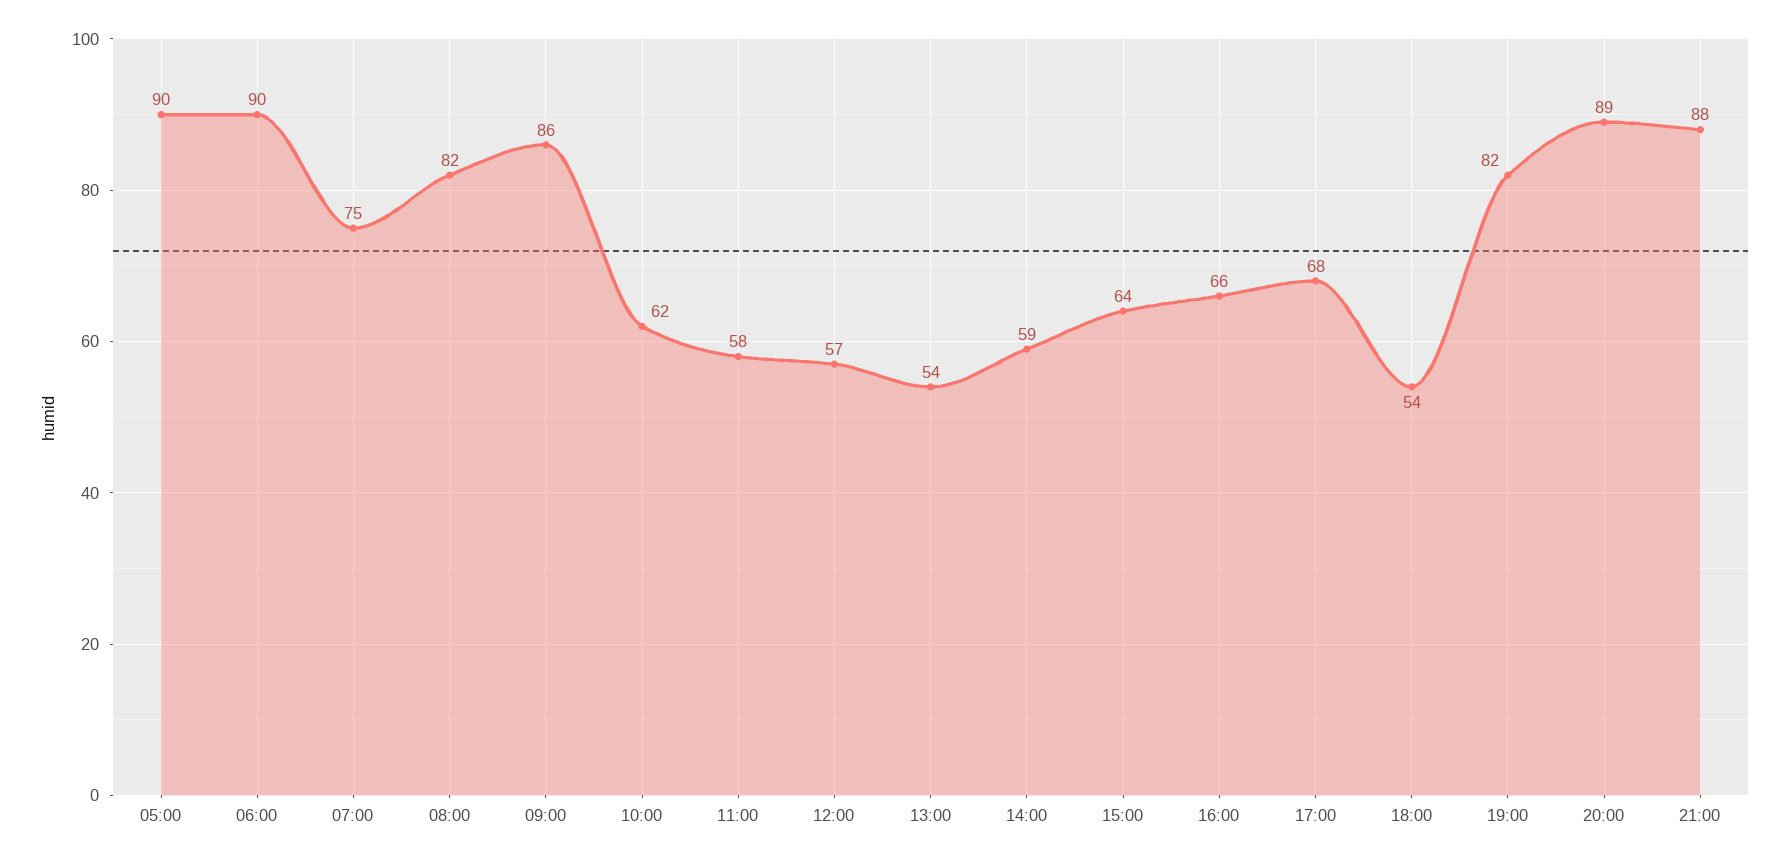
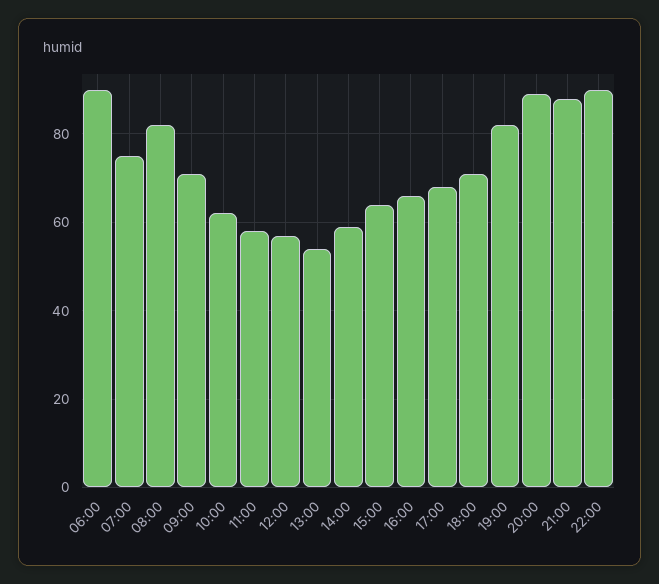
05:00: 90 -> none
09:00: 86 -> 70
18:00: 54 -> 70
22:00: none -> 90

